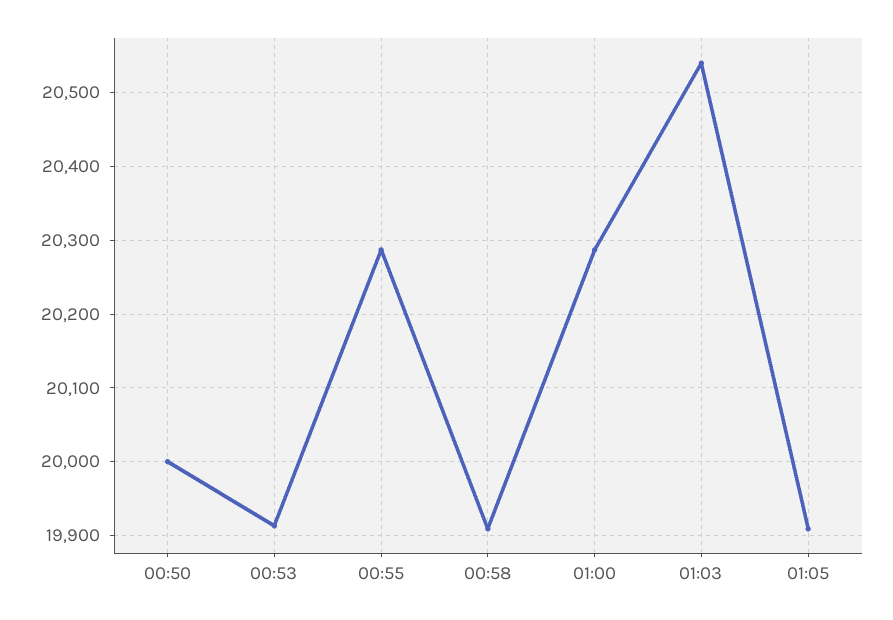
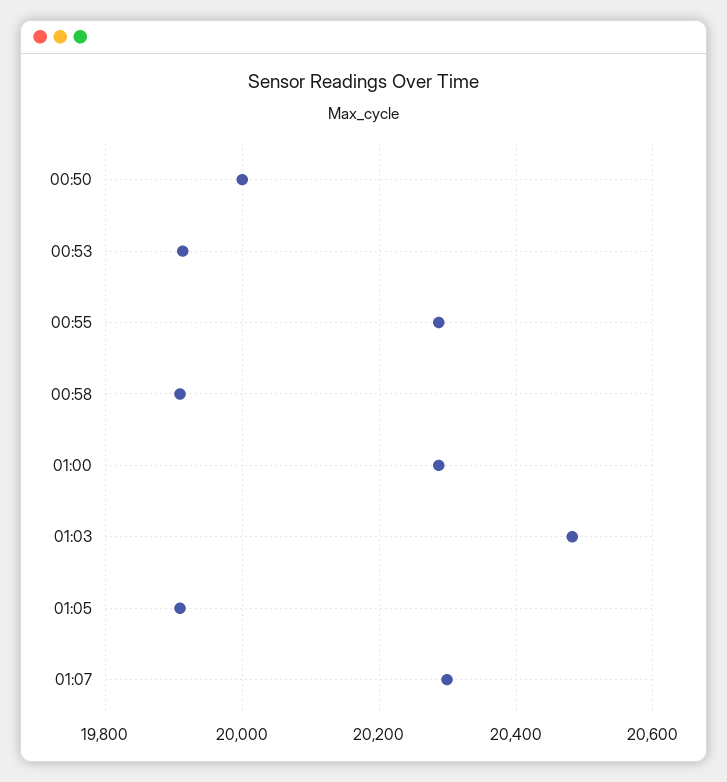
01:03: 20540 -> 20480
01:07: none -> 20300

